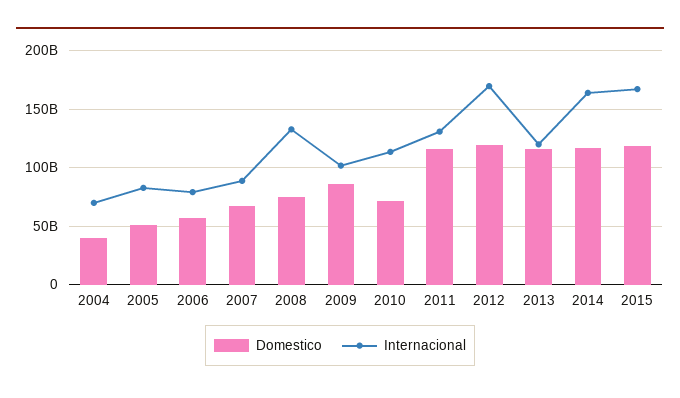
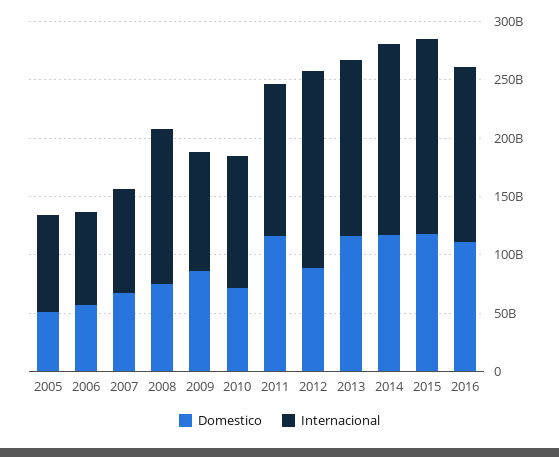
Domestico, 2004: 40000000000 -> none
Internacional, 2004: 70000000000 -> none
Domestico, 2012: 120000000000 -> 90000000000
Internacional, 2013: 120000000000 -> 150000000000
Domestico, 2016: none -> 110000000000
Internacional, 2016: none -> 150000000000

